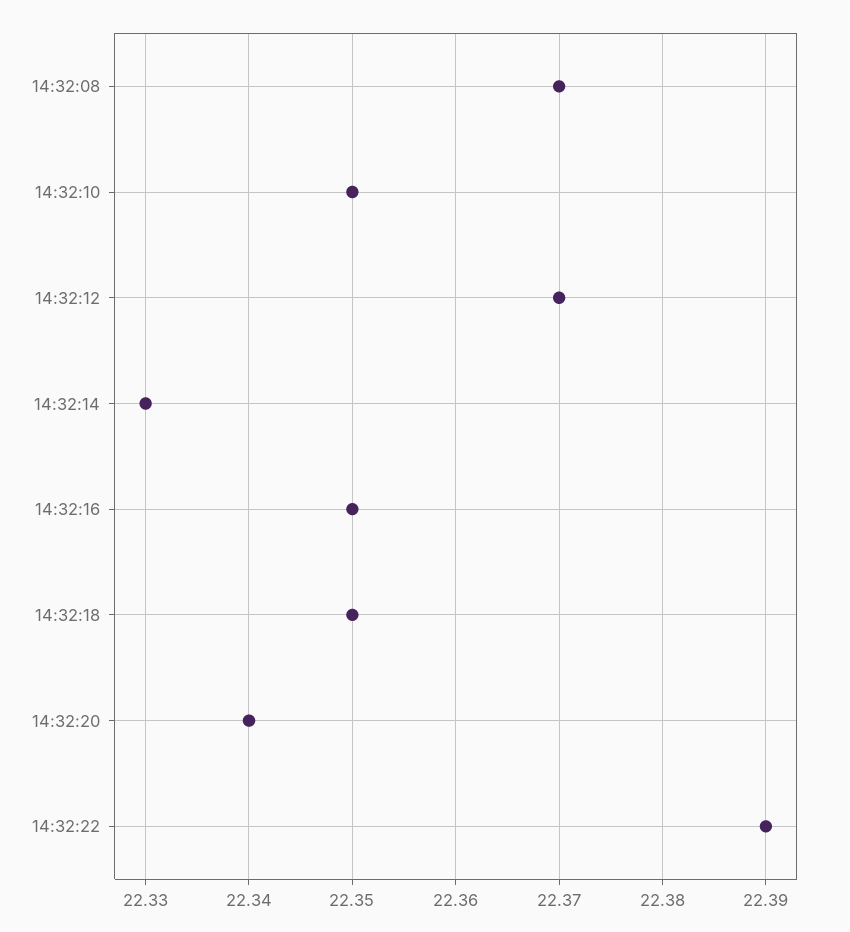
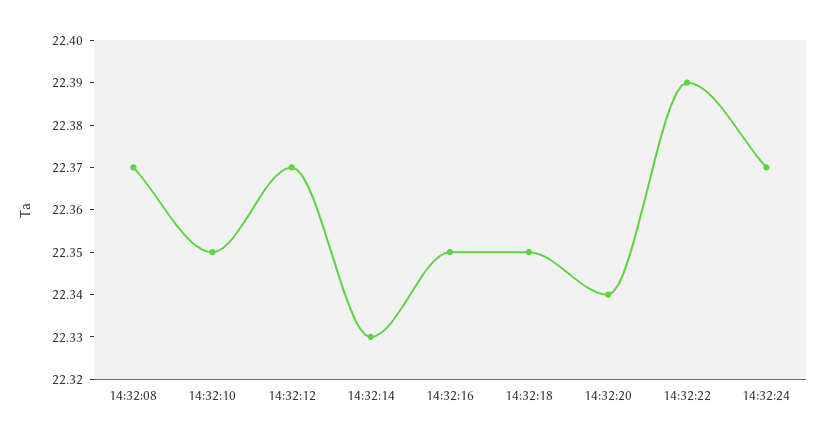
14:32:24: none -> 22.37

